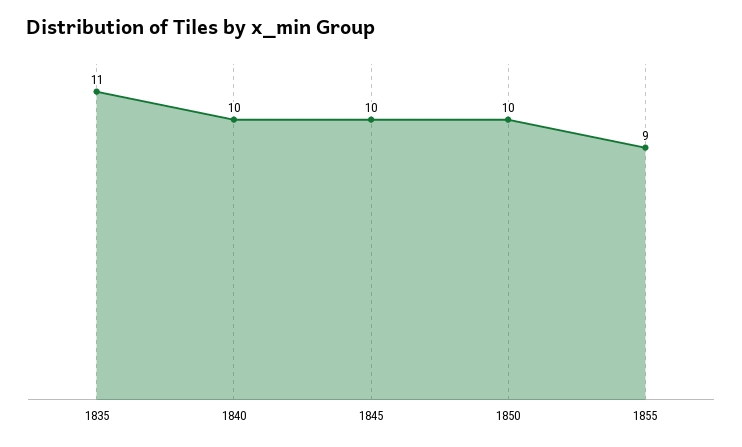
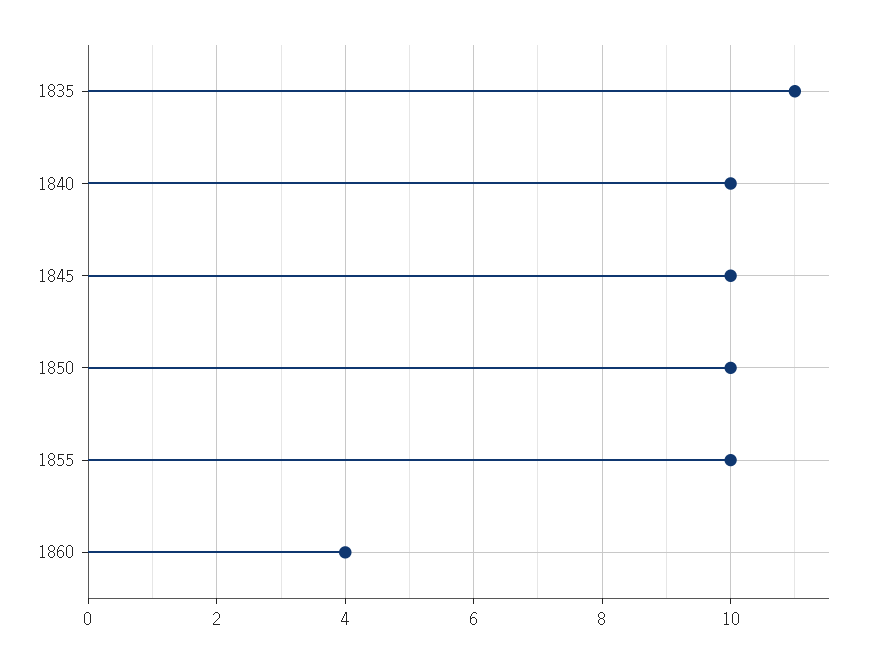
1855: 9 -> 10
1860: none -> 4

